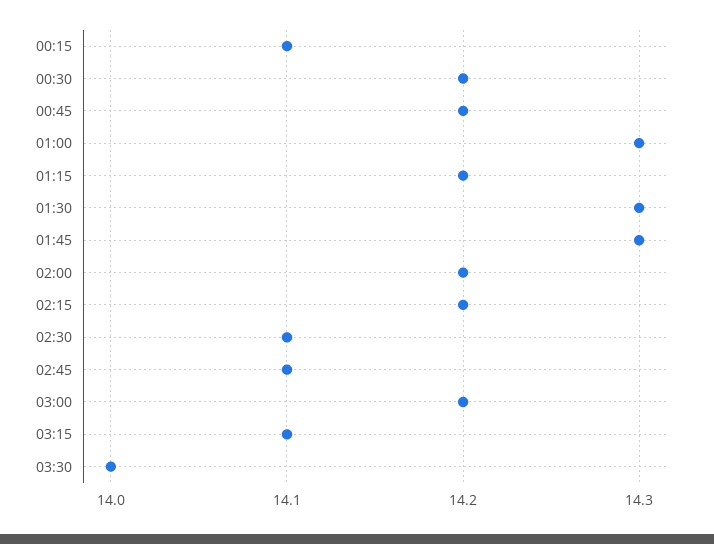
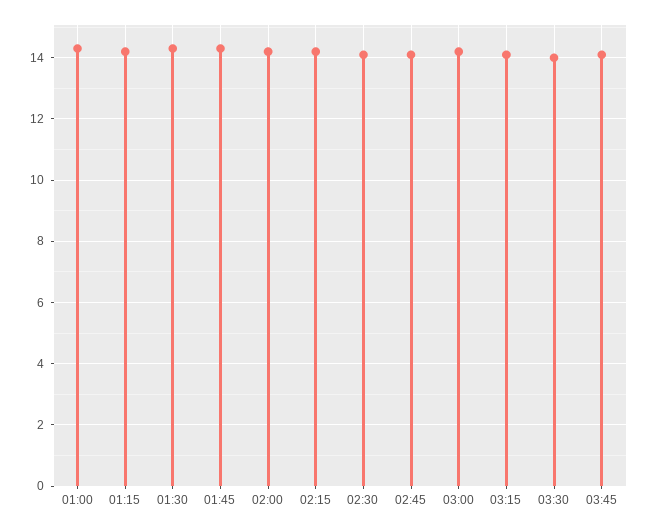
00:15: 14.1 -> none
00:30: 14.2 -> none
00:45: 14.2 -> none
03:45: none -> 14

